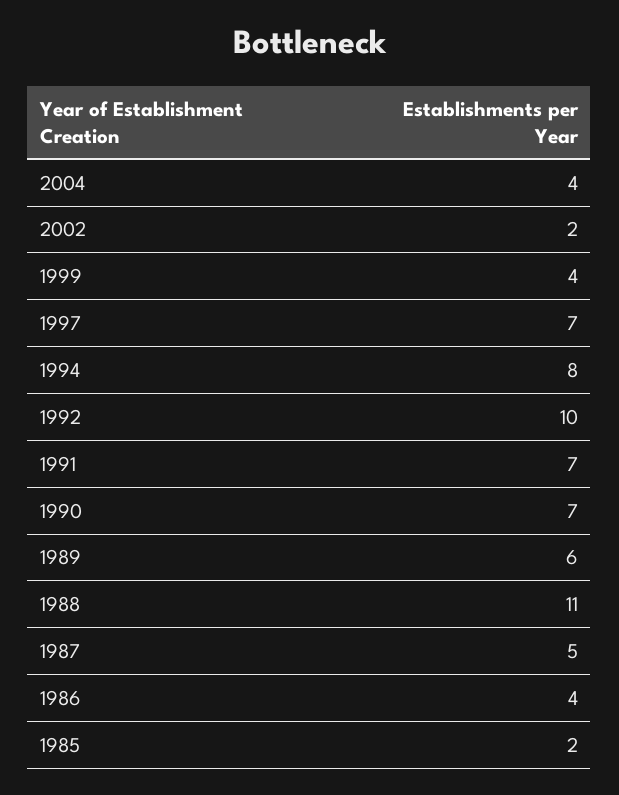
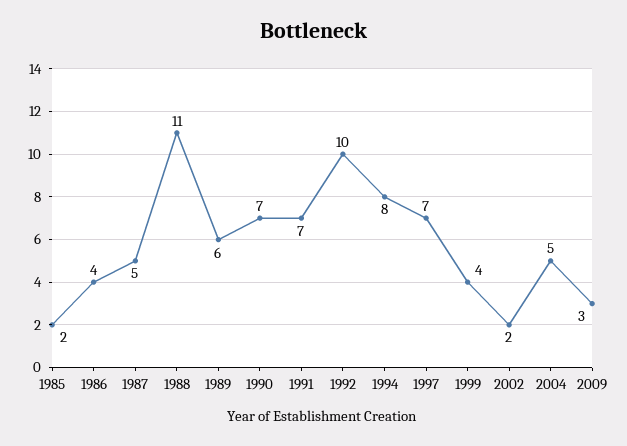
2004: 4 -> 5
2009: none -> 3

